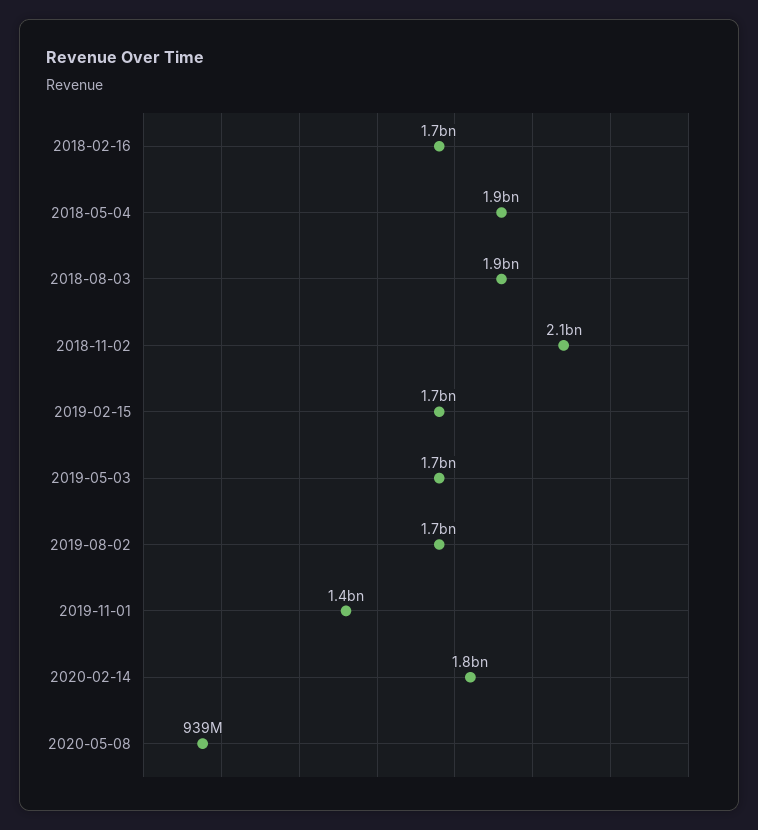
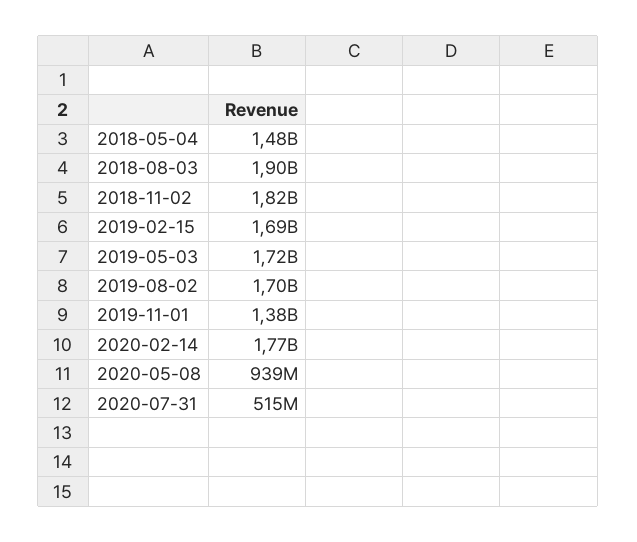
2018-02-16: 1700000000 -> none
2018-05-04: 1900000000 -> 1480000000
2018-11-02: 2100000000 -> 1820000000
2020-07-31: none -> 515000000

